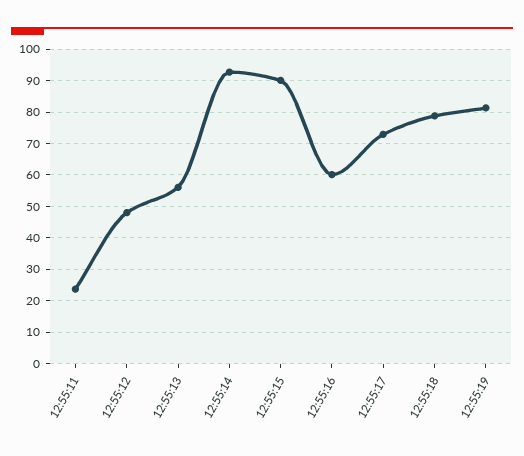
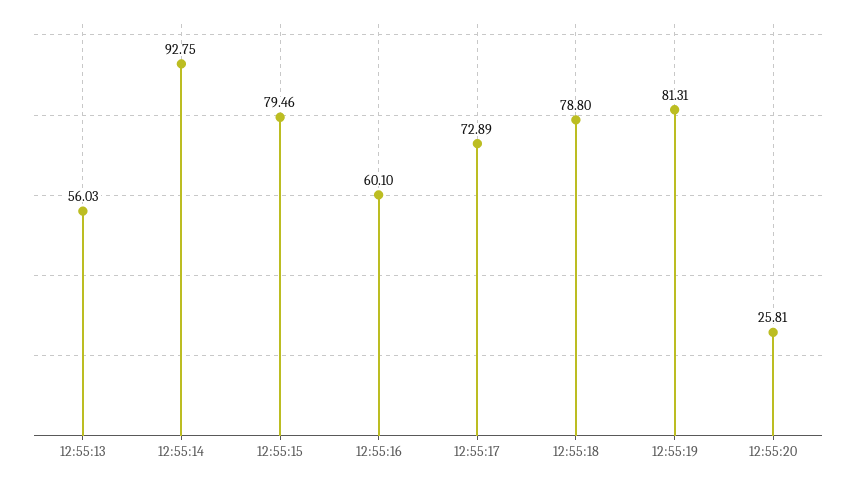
12:55:11: 24 -> none
12:55:12: 48 -> none
12:55:15: 90 -> 79.46
12:55:20: none -> 25.81

